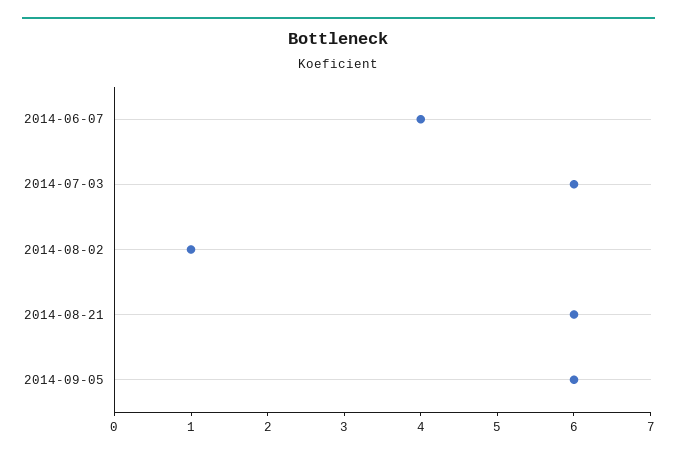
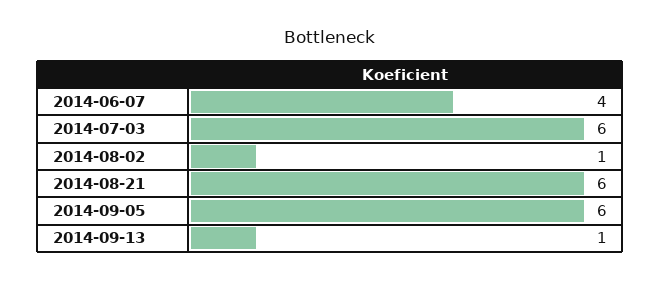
2014-09-13: none -> 1

